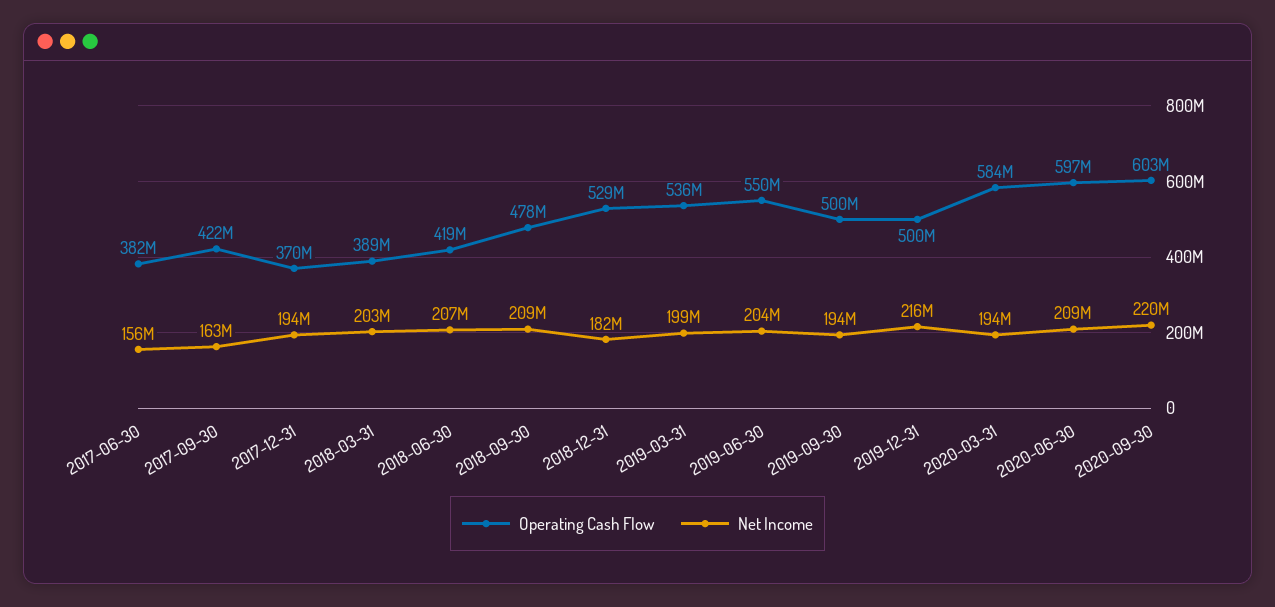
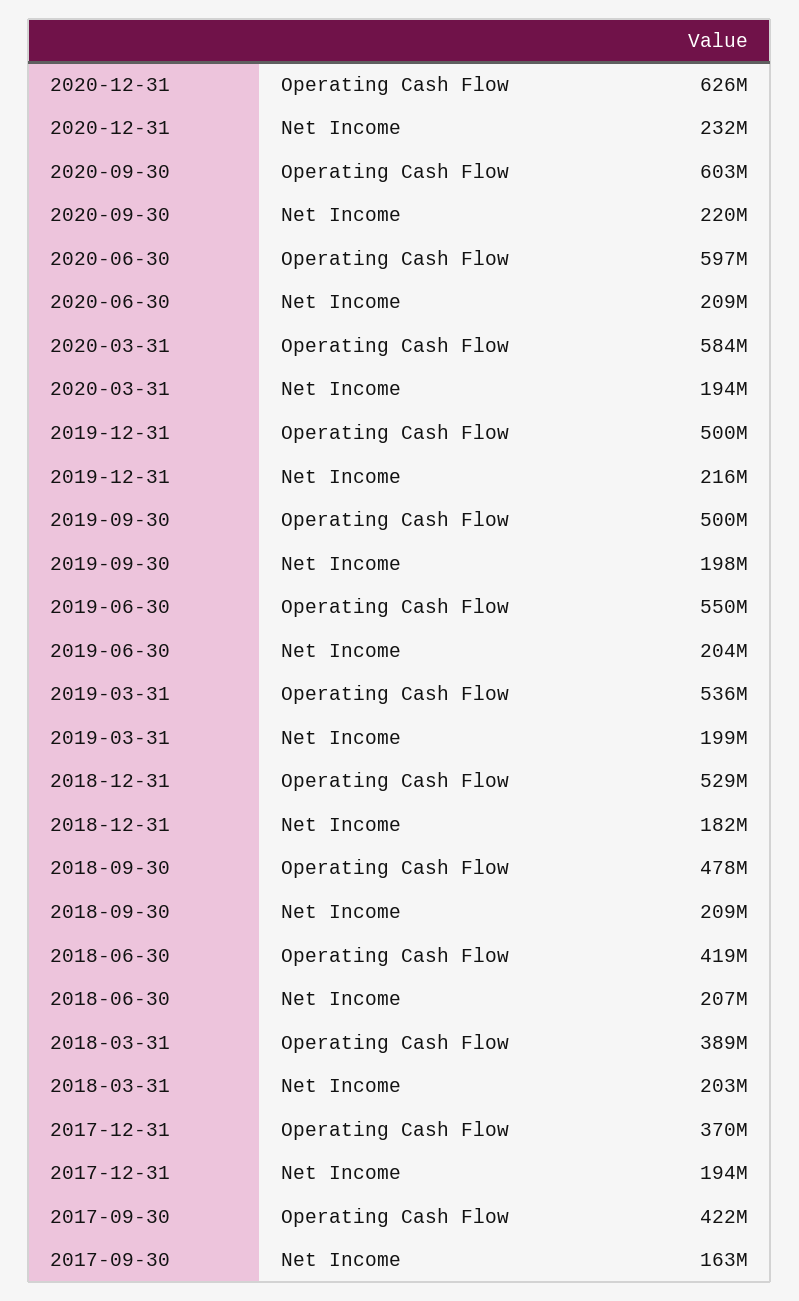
Operating Cash Flow, 2017-06-30: 382000000 -> none
Net Income, 2017-06-30: 156000000 -> none
Net Income, 2019-09-30: 194000000 -> 198000000
Operating Cash Flow, 2020-12-31: none -> 626000000
Net Income, 2020-12-31: none -> 232000000

